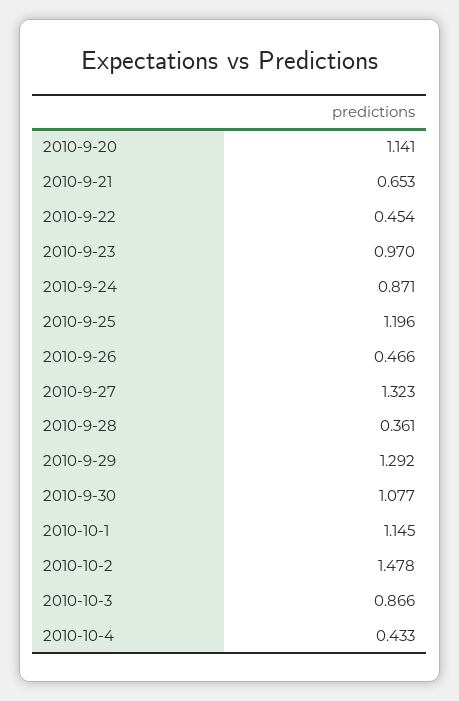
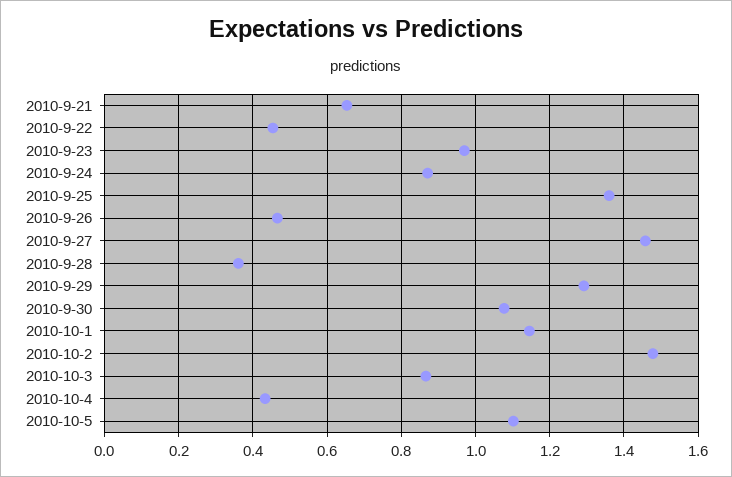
2010-9-20: 1.141 -> none
2010-9-25: 1.196 -> 1.36
2010-9-27: 1.323 -> 1.46
2010-10-5: none -> 1.1

